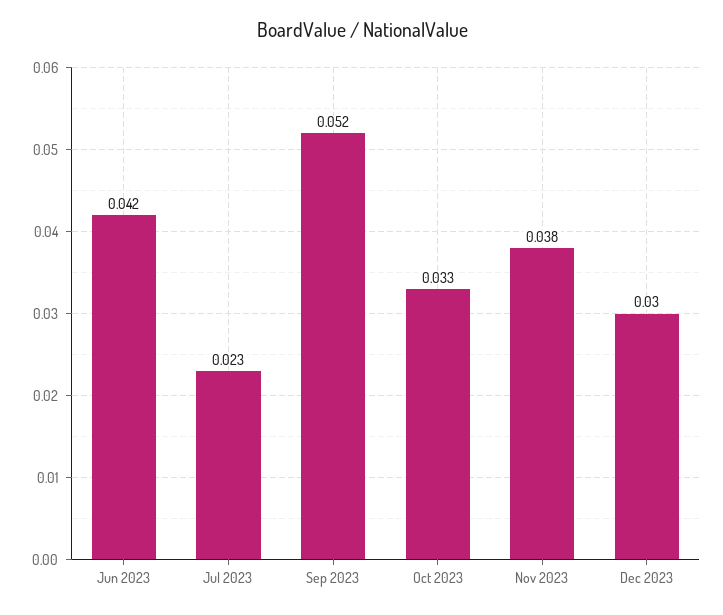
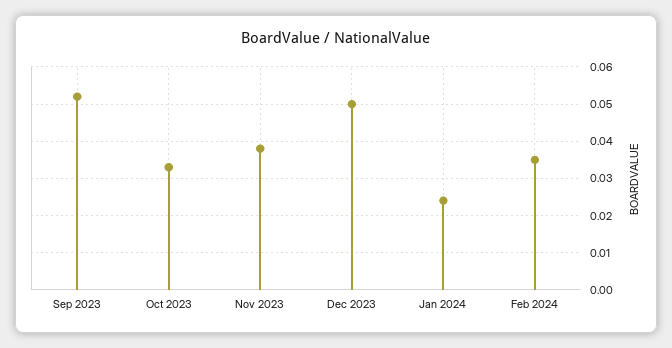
Jun 2023: 0.042 -> none
Jul 2023: 0.023 -> none
Dec 2023: 0.03 -> 0.05
Jan 2024: none -> 0.025
Feb 2024: none -> 0.035

